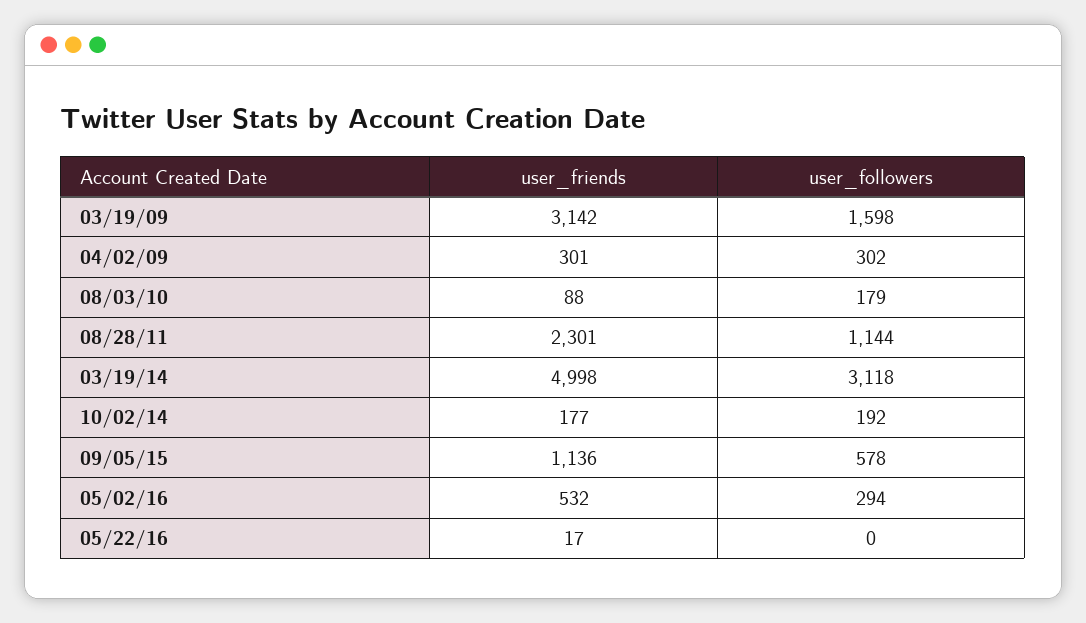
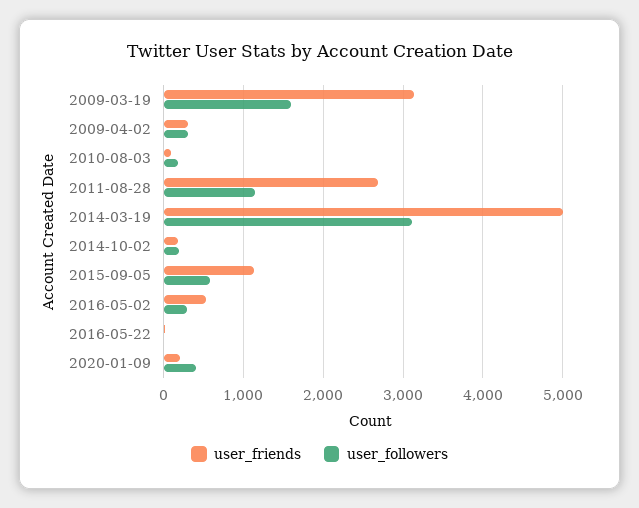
user_friends, 08/28/11: 2301 -> 2700
user_friends, 2020-01-09: none -> 200
user_followers, 2020-01-09: none -> 400

